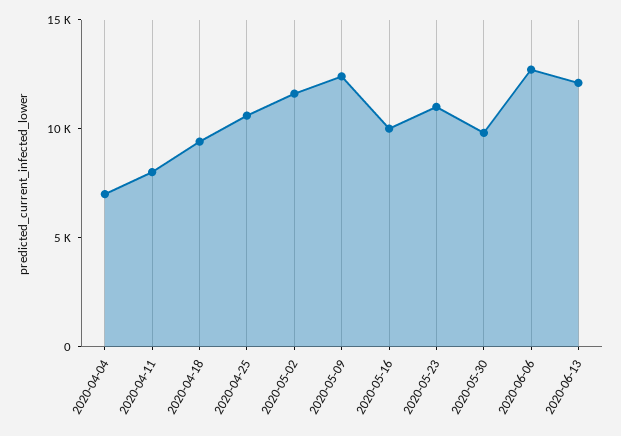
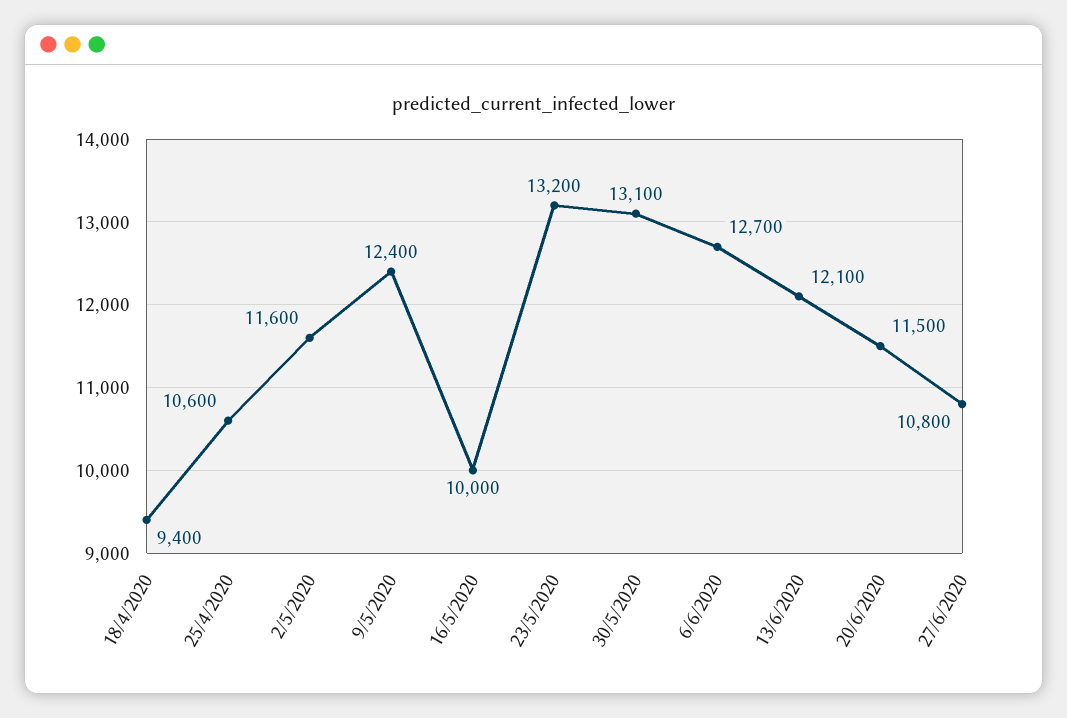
2020-04-04: 7000 -> none
2020-04-11: 8000 -> none
2020-05-23: 11000 -> 13200
2020-05-30: 10000 -> 13100
20/6/2020: none -> 11500
27/6/2020: none -> 10800

